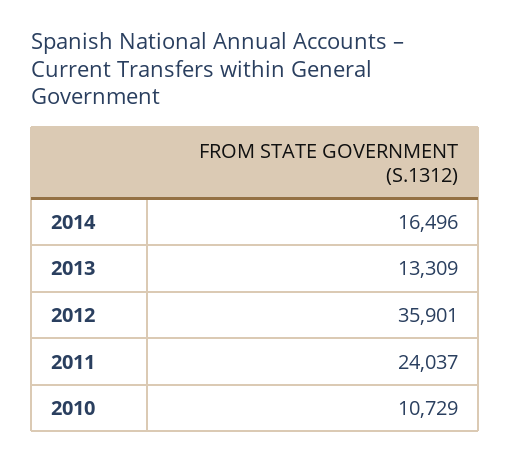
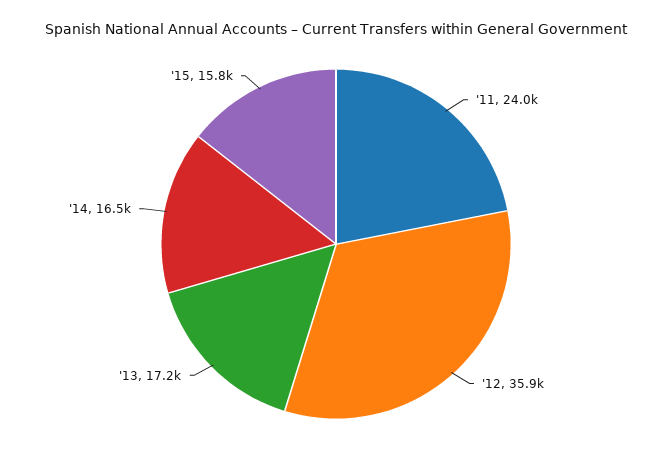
2013: 13309 -> 17200
2010: 10729 -> none
'15: none -> 15800

